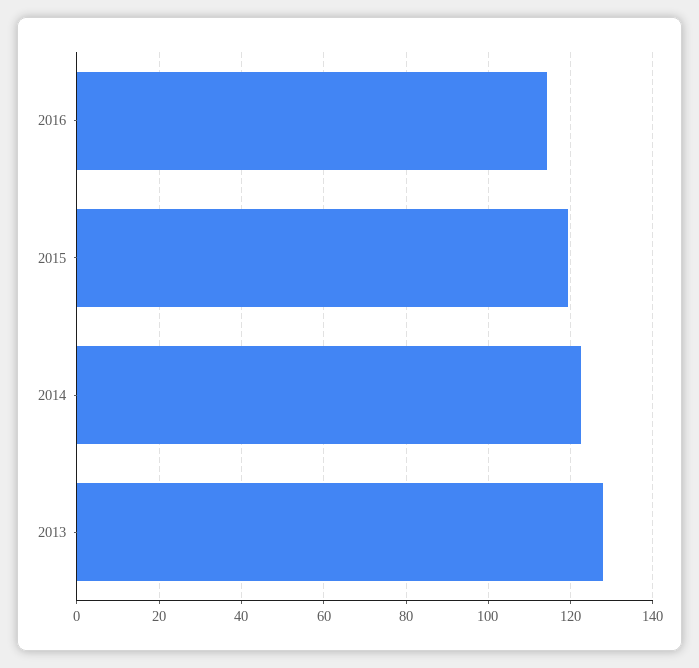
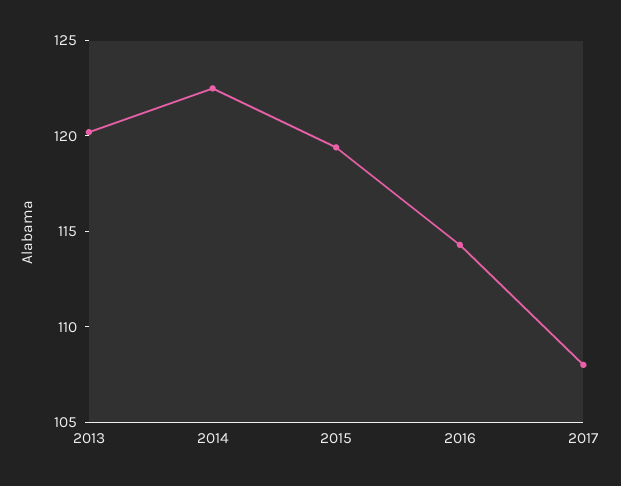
2013: 128 -> 120
2017: none -> 108

